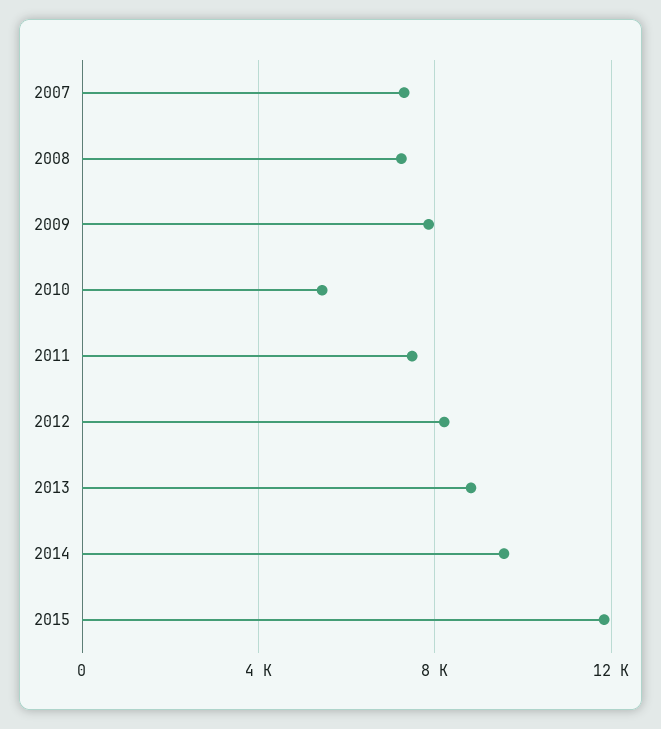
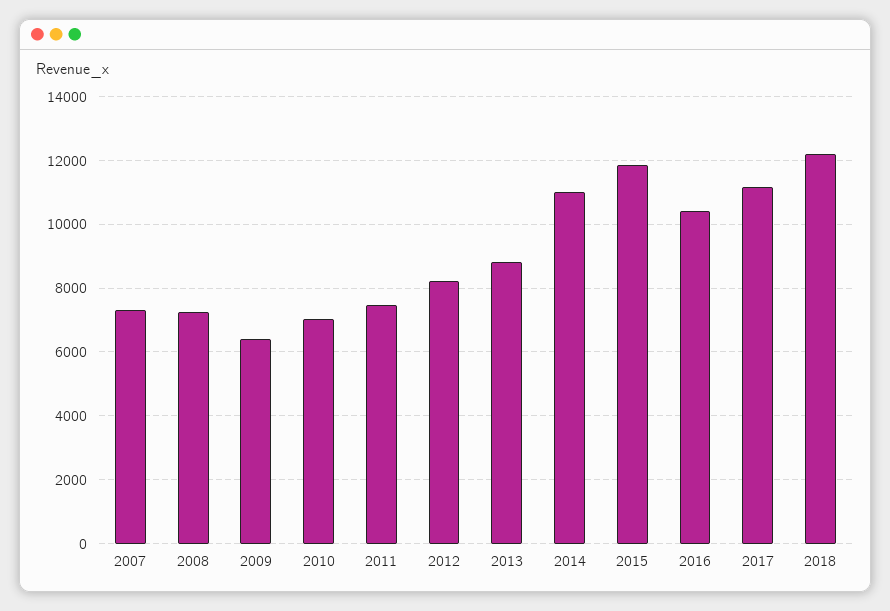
2009: 8000 -> 6400
2010: 5500 -> 7000
2014: 9500 -> 11000
2016: none -> 10400
2017: none -> 11200
2018: none -> 12200

